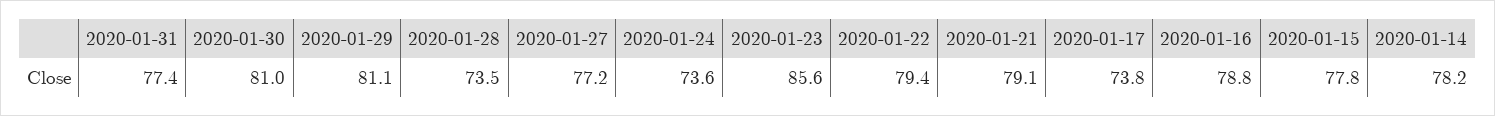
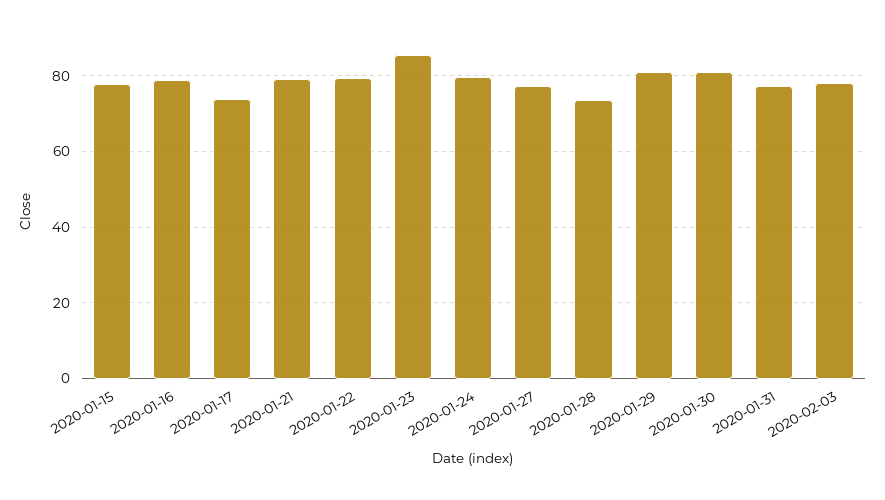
2020-01-24: 73.6 -> 80
2020-01-14: 78.2 -> none
2020-02-03: none -> 78

